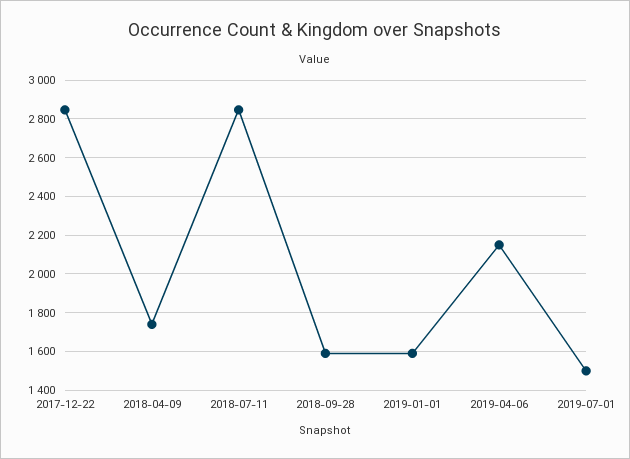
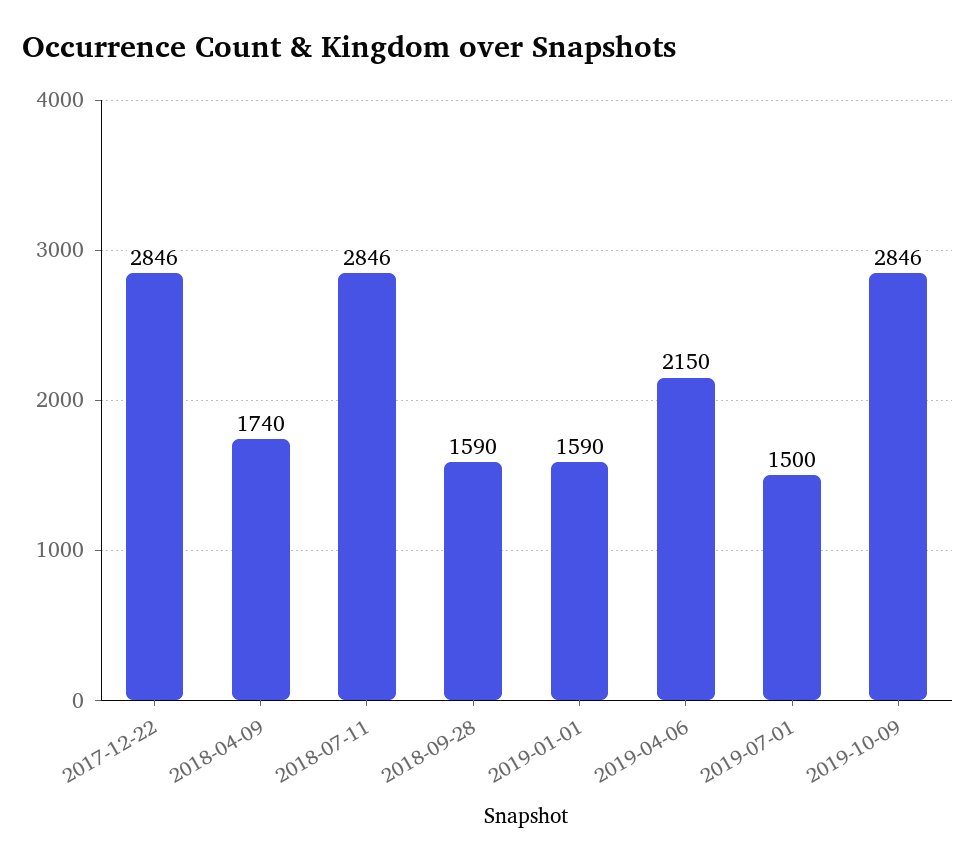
2019-10-09: none -> 2846

